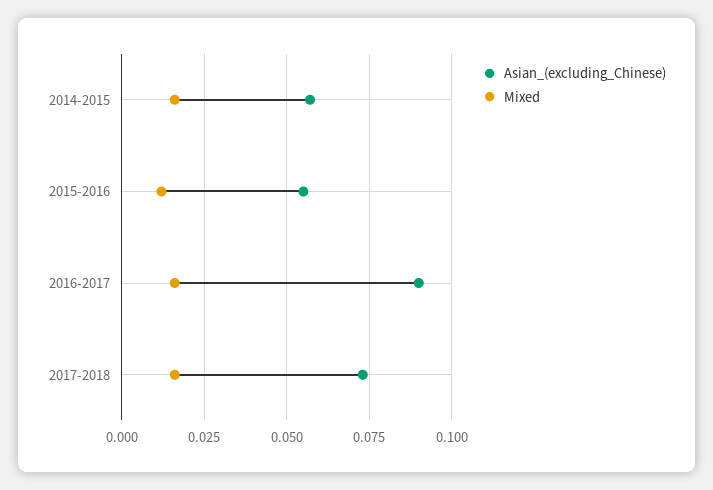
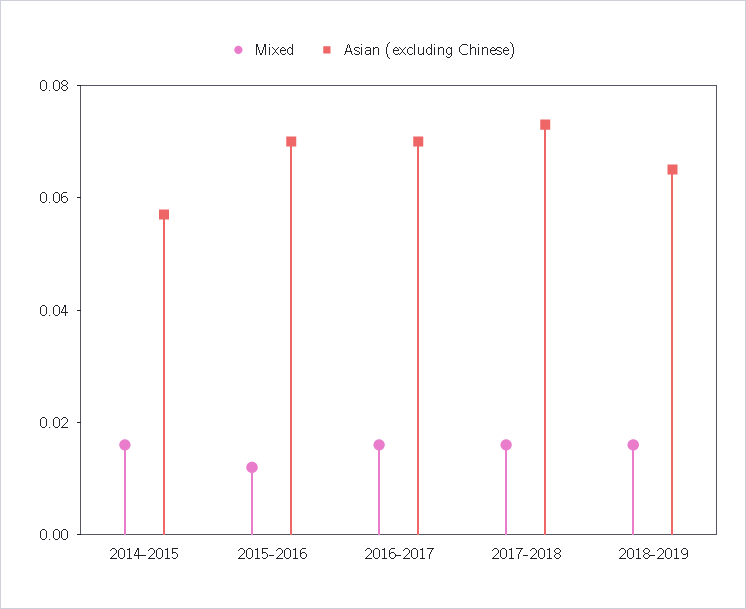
Asian_(excluding_Chinese), 2015-2016: 0.055 -> 0.07
Asian_(excluding_Chinese), 2016-2017: 0.09 -> 0.07
Mixed, 2018-2019: none -> 0.015
Asian_(excluding_Chinese), 2018-2019: none -> 0.065

